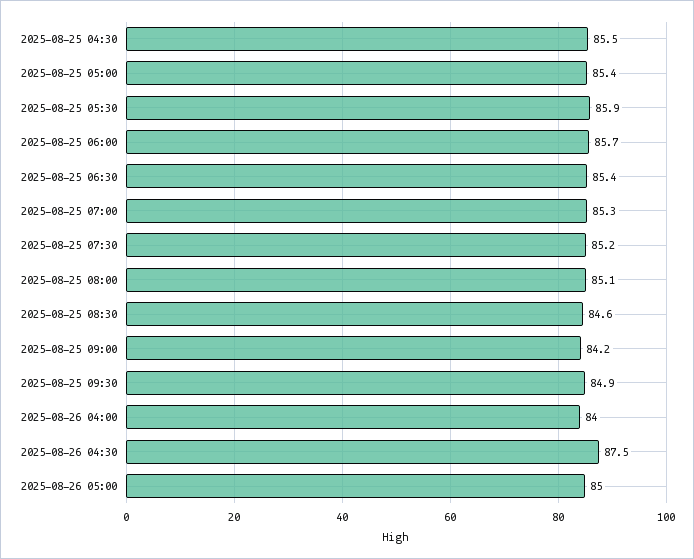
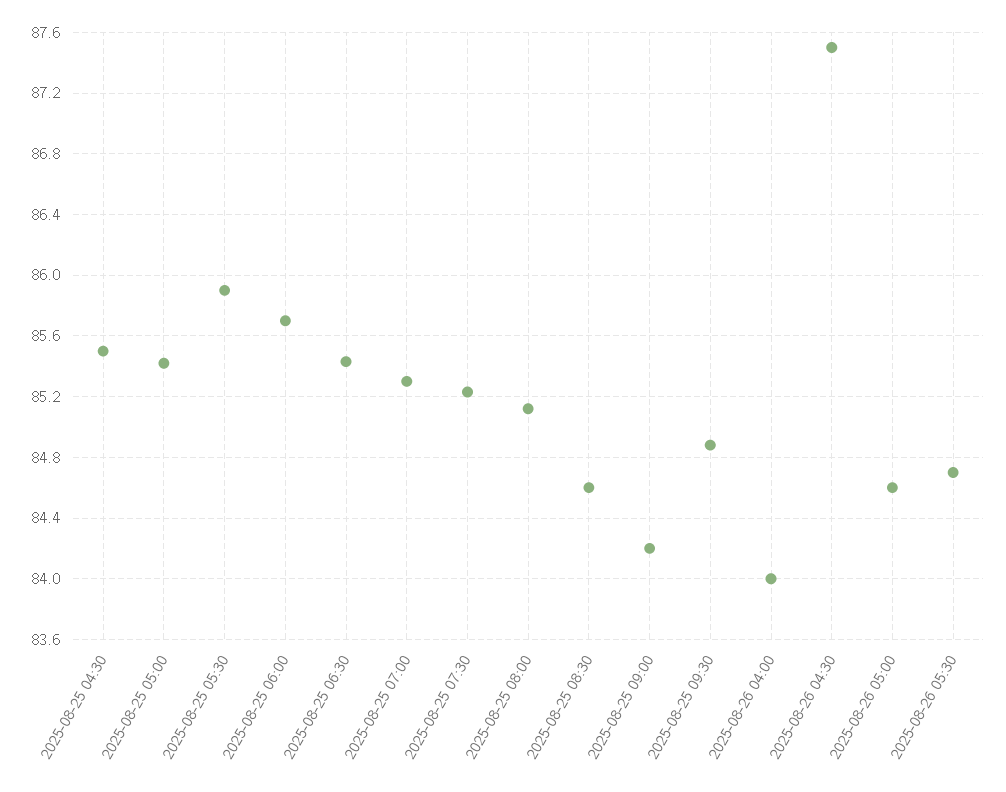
2025-08-26 05:00: 85 -> 84.6
2025-08-26 05:30: none -> 84.7

